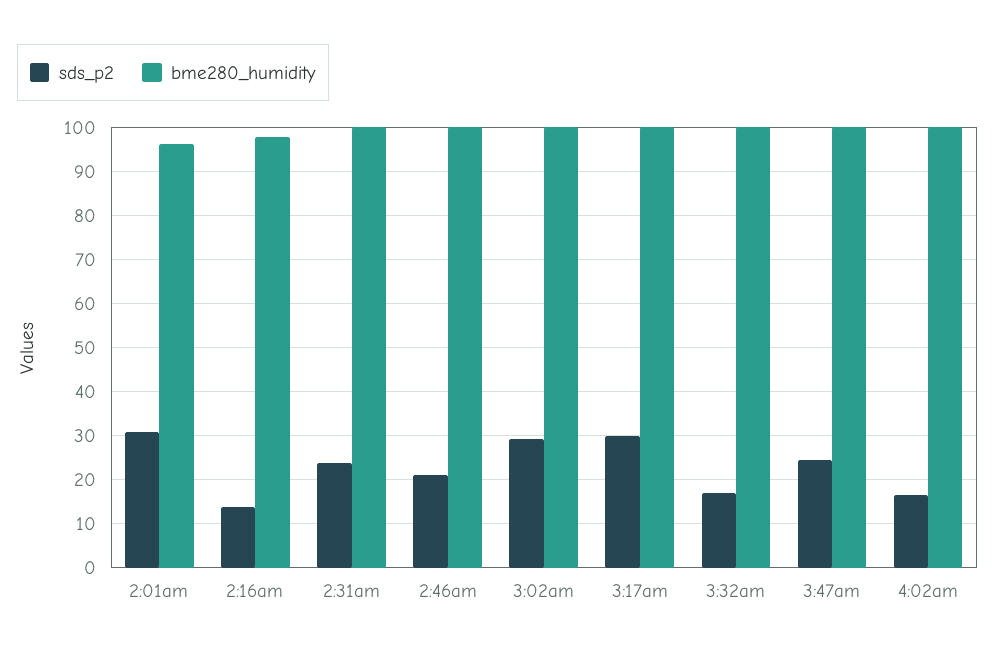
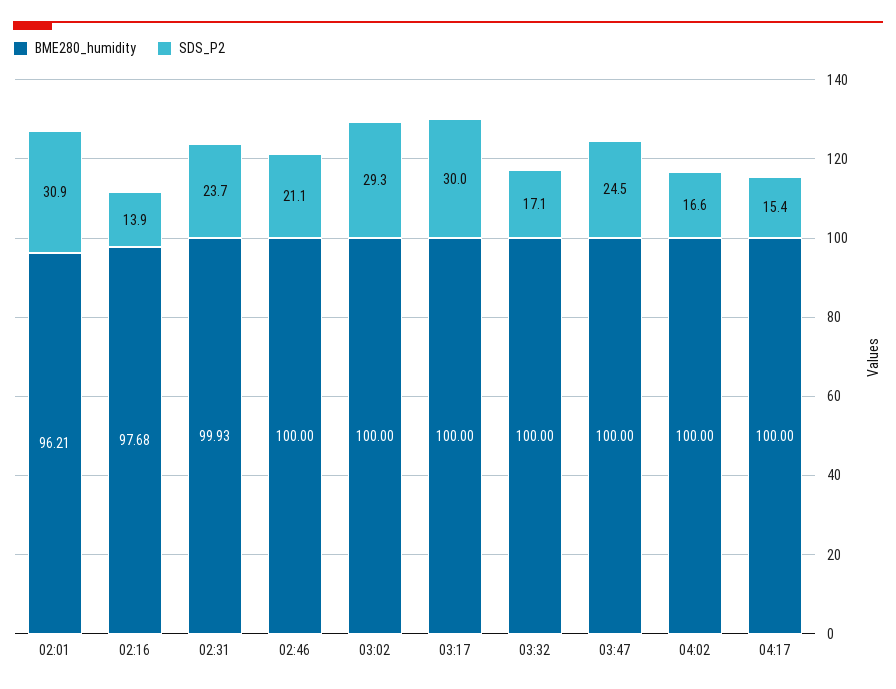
bme280_humidity, 04:17: none -> 100
sds_p2, 04:17: none -> 15.4

